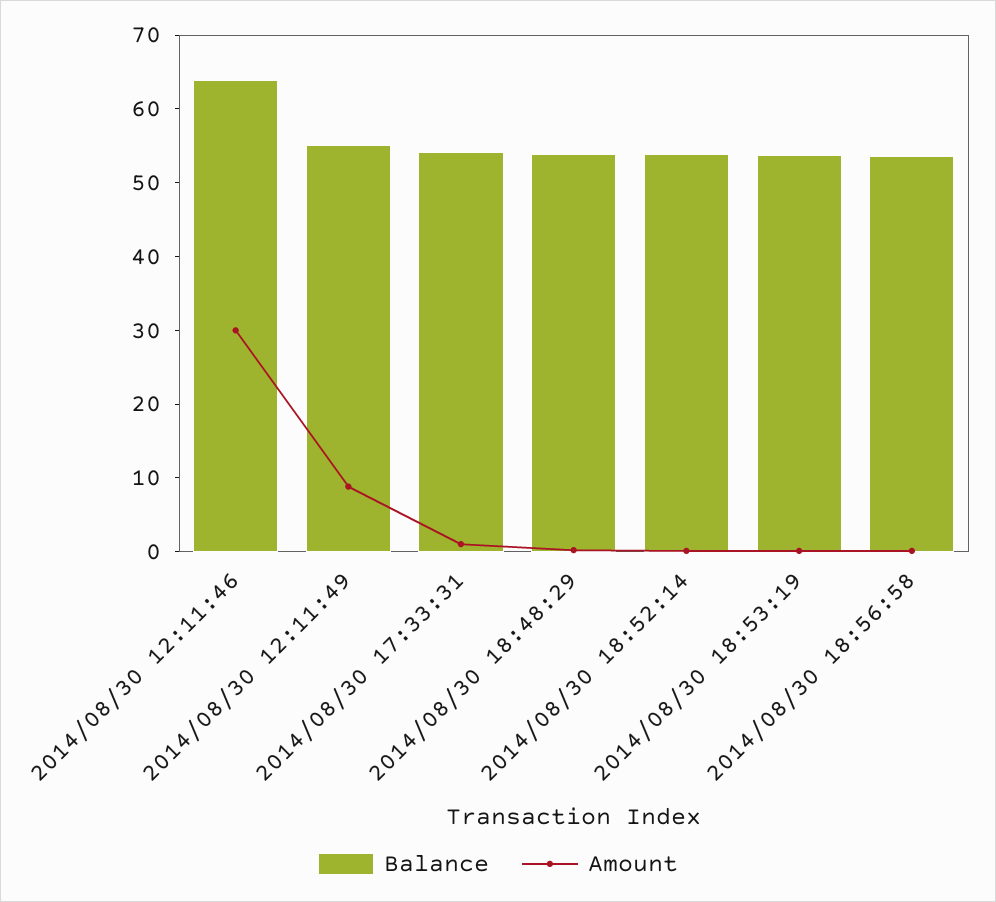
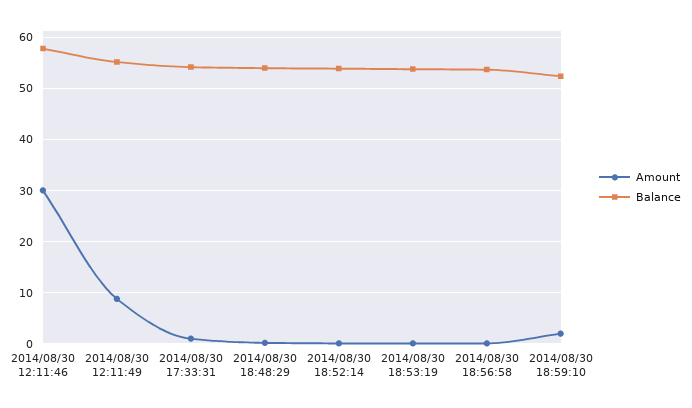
Balance, 2014/08/30 12:11:46: 64 -> 58
Amount, 2014/08/30 18:59:10: none -> 2
Balance, 2014/08/30 18:59:10: none -> 52

